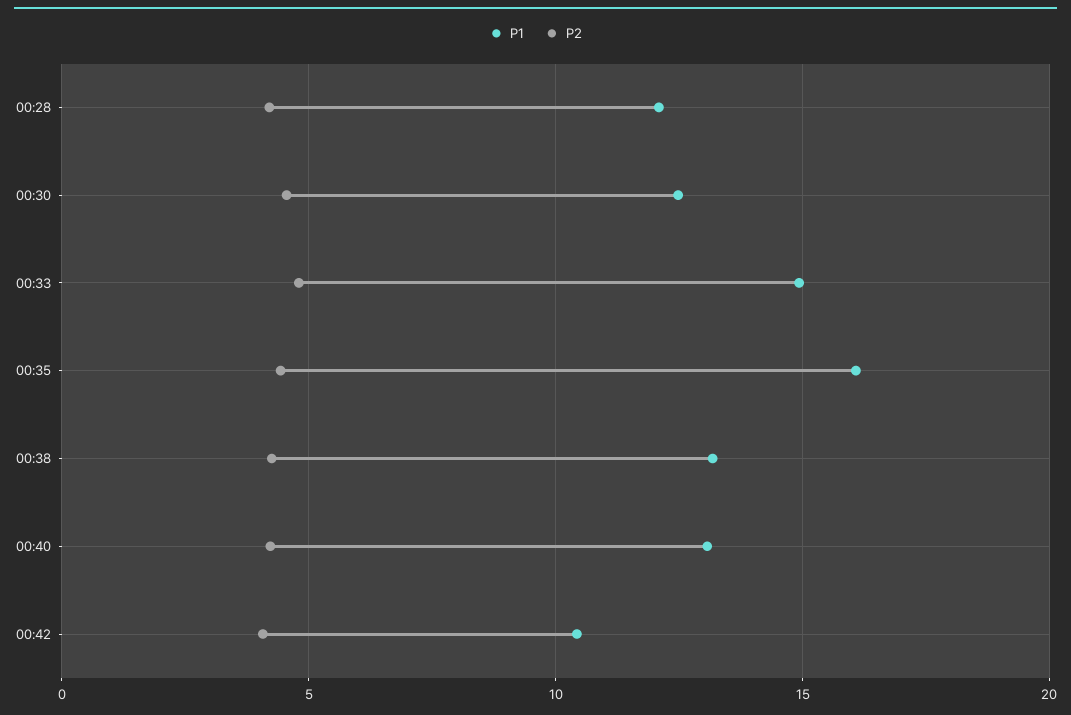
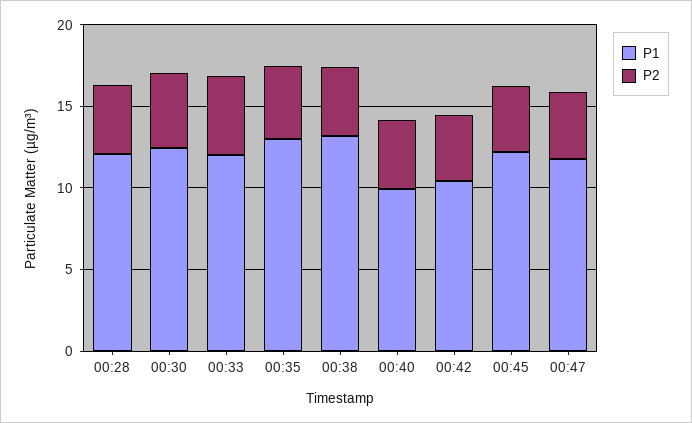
P1, 00:33: 15 -> 12
P1, 00:35: 16 -> 13
P1, 00:40: 13 -> 10
P1, 00:45: none -> 12
P2, 00:45: none -> 4
P1, 00:47: none -> 12
P2, 00:47: none -> 4

